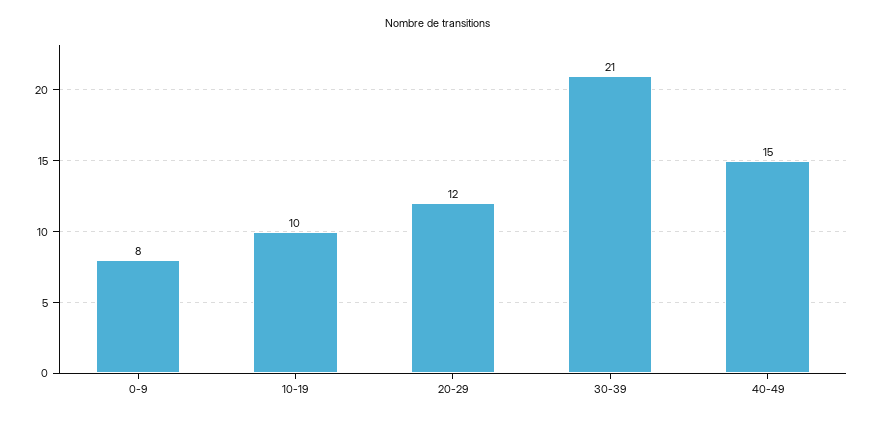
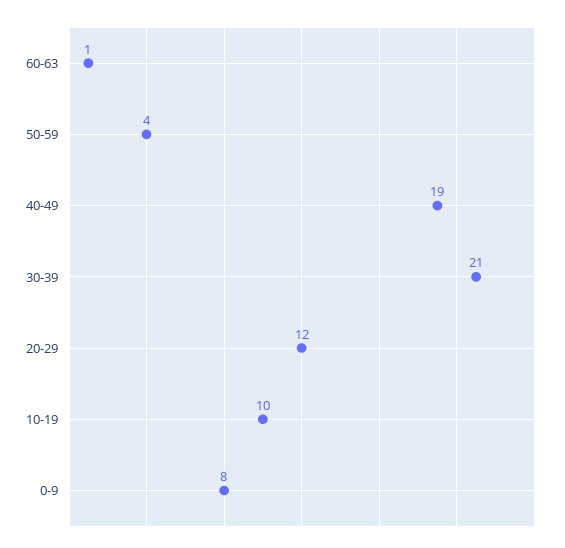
40-49: 15 -> 19
60-63: none -> 1
50-59: none -> 4

